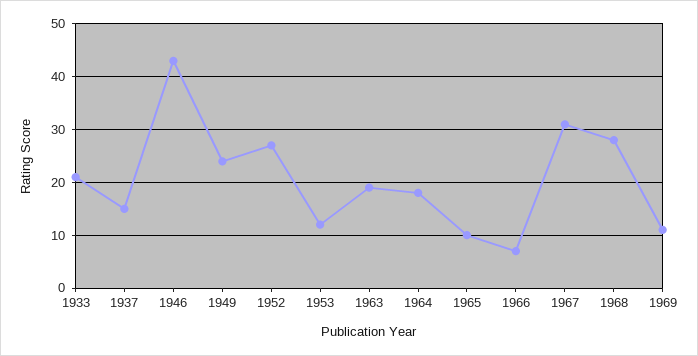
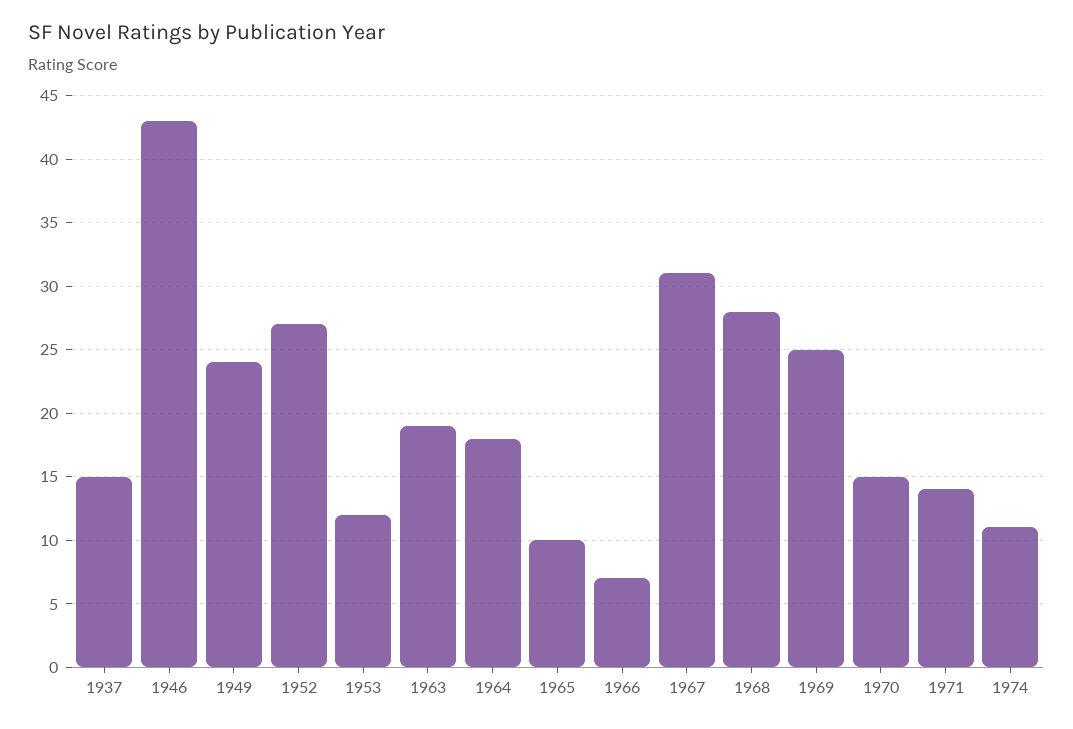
1933: 20 -> none
1969: 10 -> 25
1970: none -> 15
1971: none -> 14
1974: none -> 11

